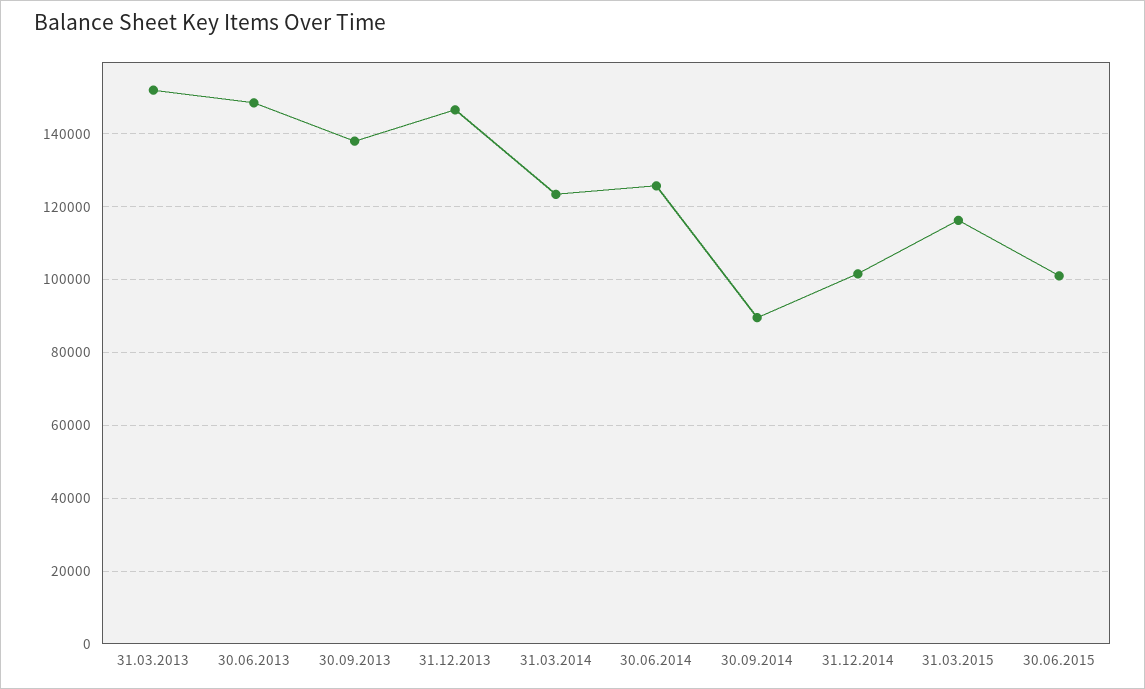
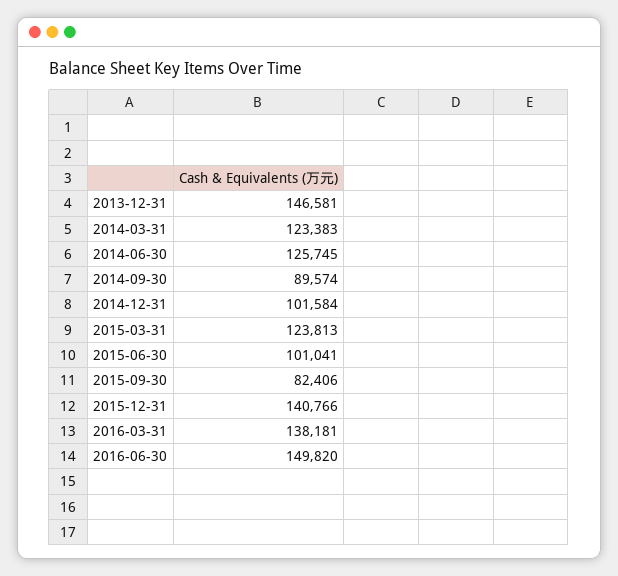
31.03.2013: 152000 -> none
30.06.2013: 148000 -> none
30.09.2013: 138000 -> none
31.03.2015: 116000 -> 123813
2015-09-30: none -> 82406
2015-12-31: none -> 140766
2016-03-31: none -> 138181
2016-06-30: none -> 149820

